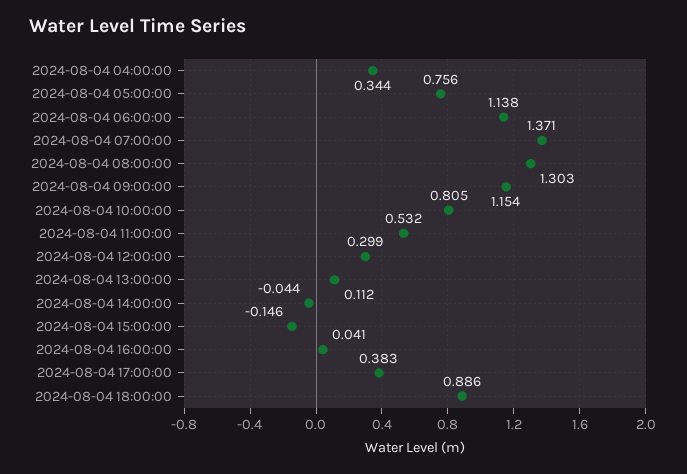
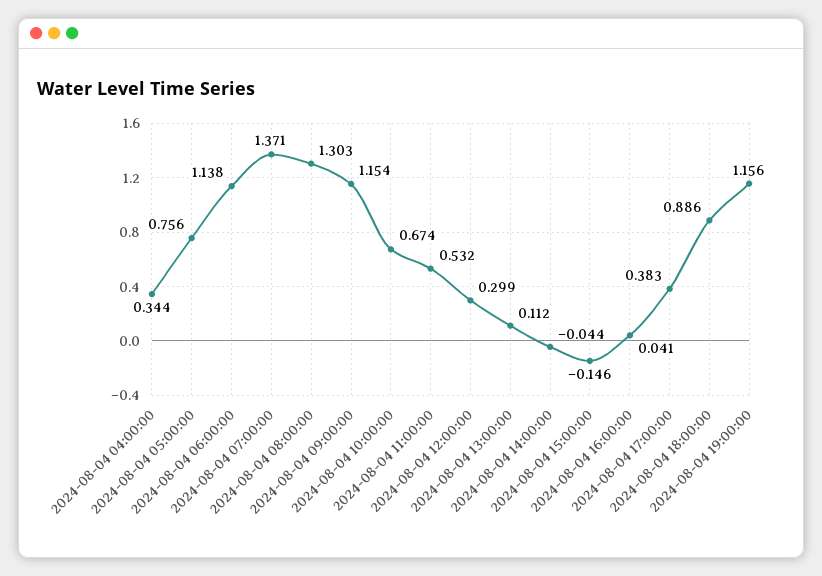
2024-08-04 10:00:00: 0.805 -> 0.674
2024-08-04 19:00:00: none -> 1.156

